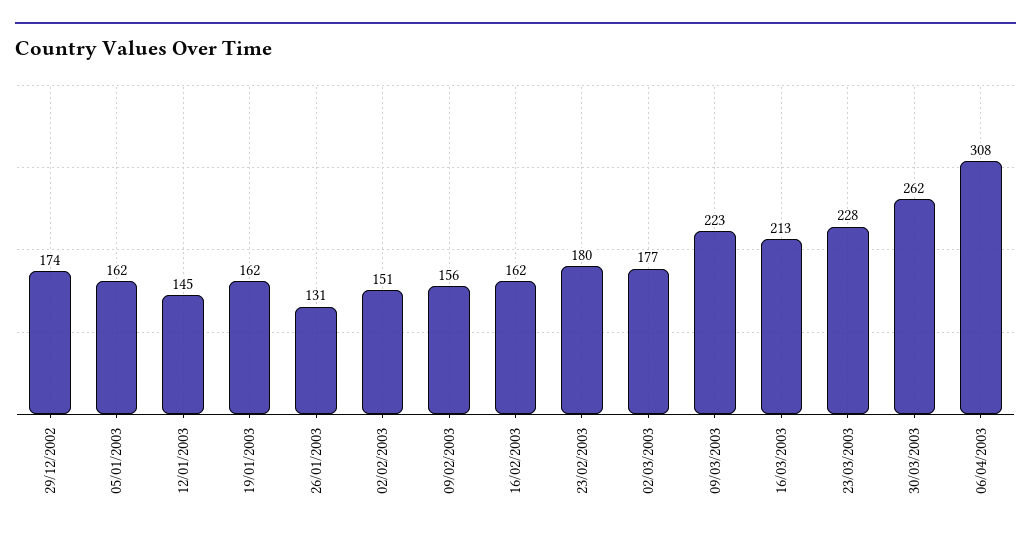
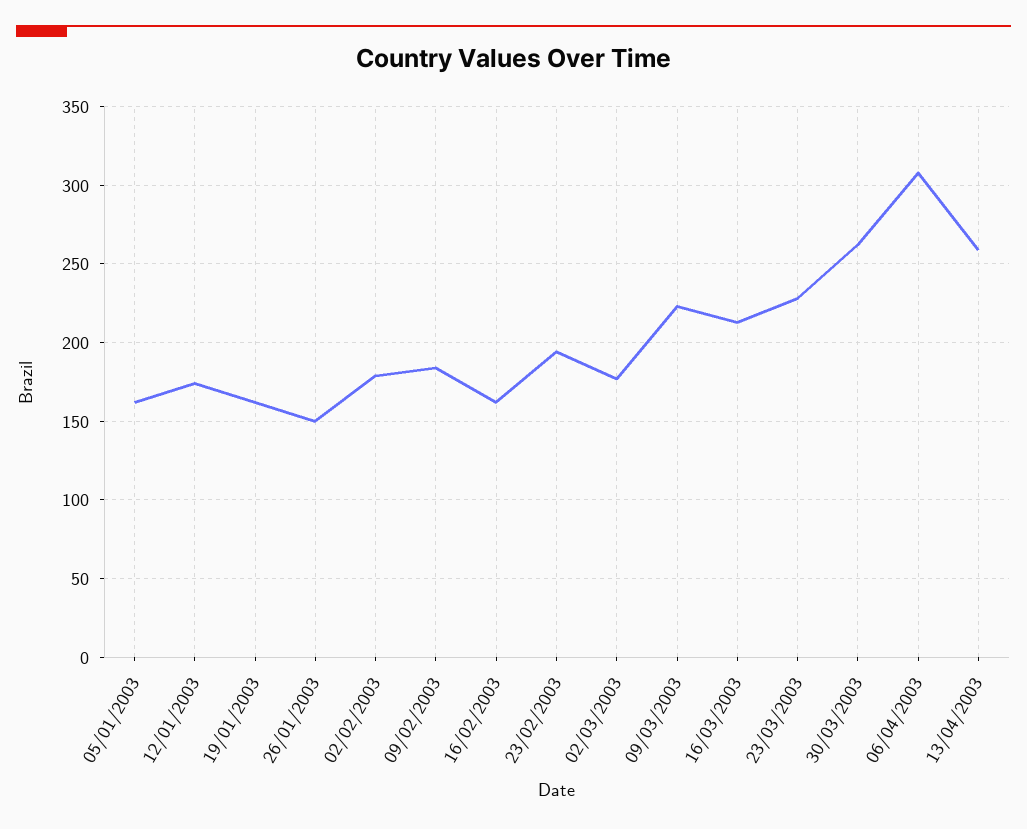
29/12/2002: 174 -> none
12/01/2003: 145 -> 175
26/01/2003: 131 -> 150
02/02/2003: 151 -> 180
09/02/2003: 156 -> 185
23/02/2003: 180 -> 195
13/04/2003: none -> 260

